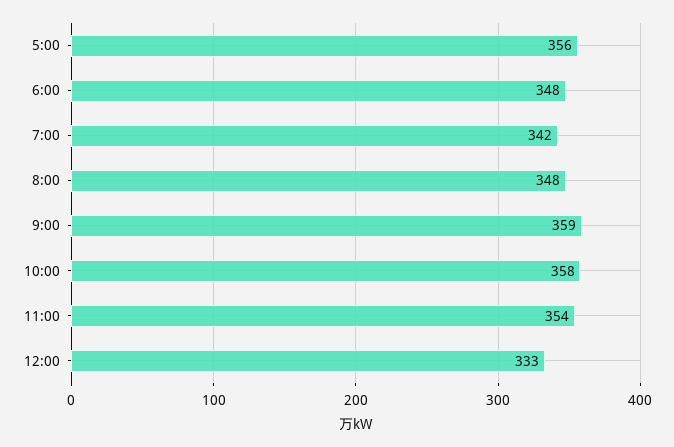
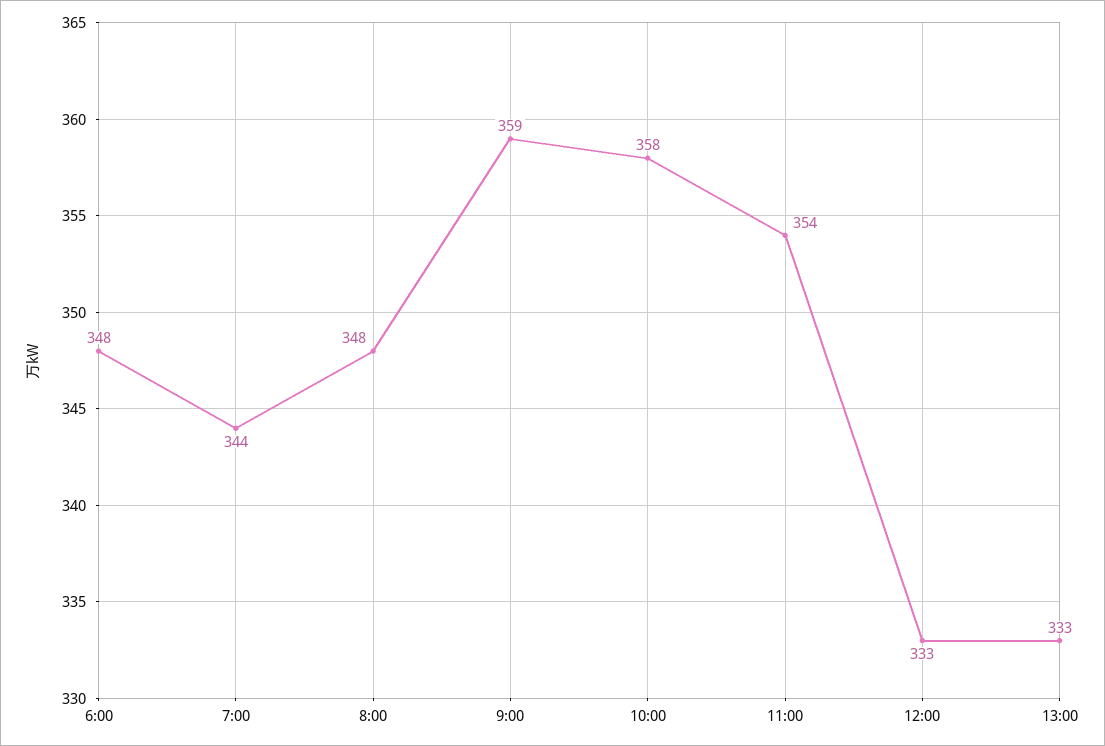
5:00: 356 -> none
7:00: 342 -> 344
13:00: none -> 333

